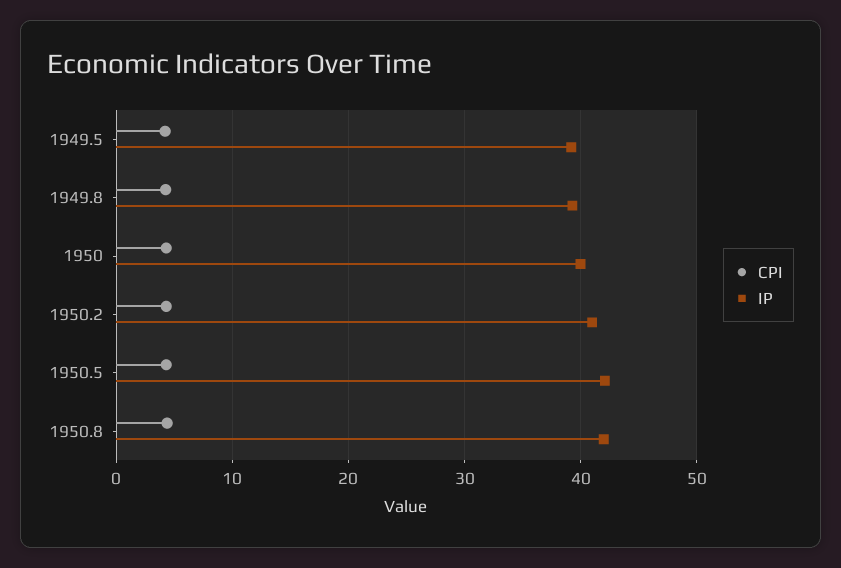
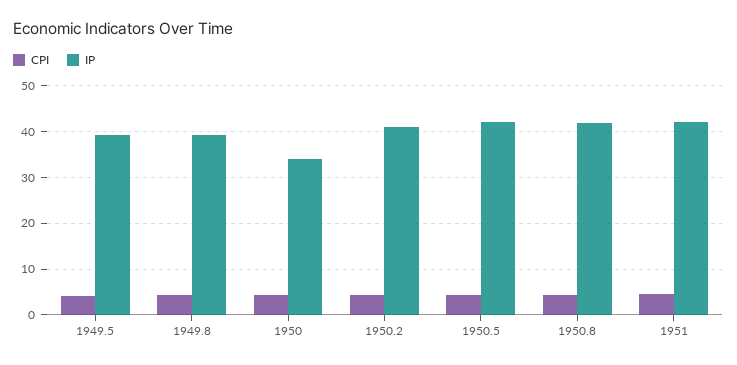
IP, 1950: 40 -> 34
CPI, 1951: none -> 4
IP, 1951: none -> 42

